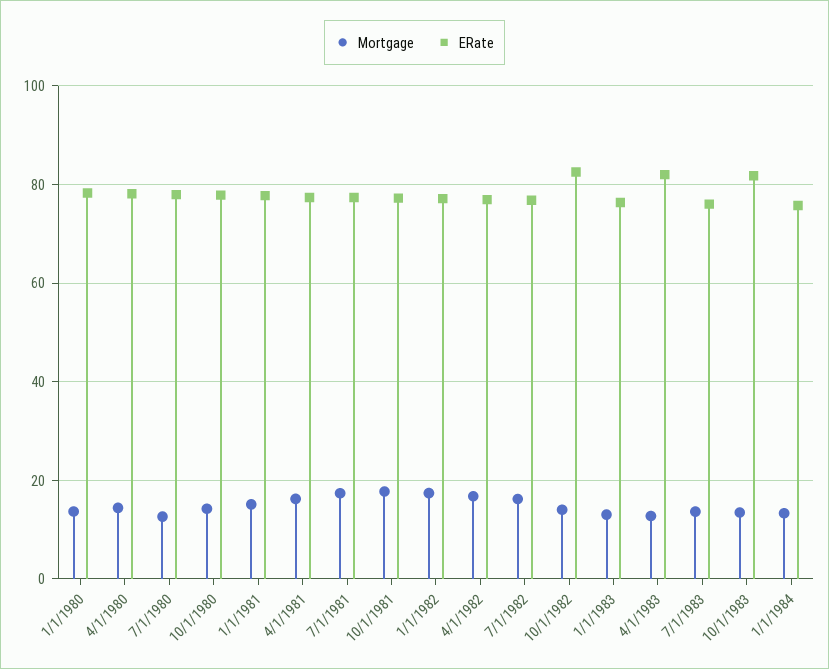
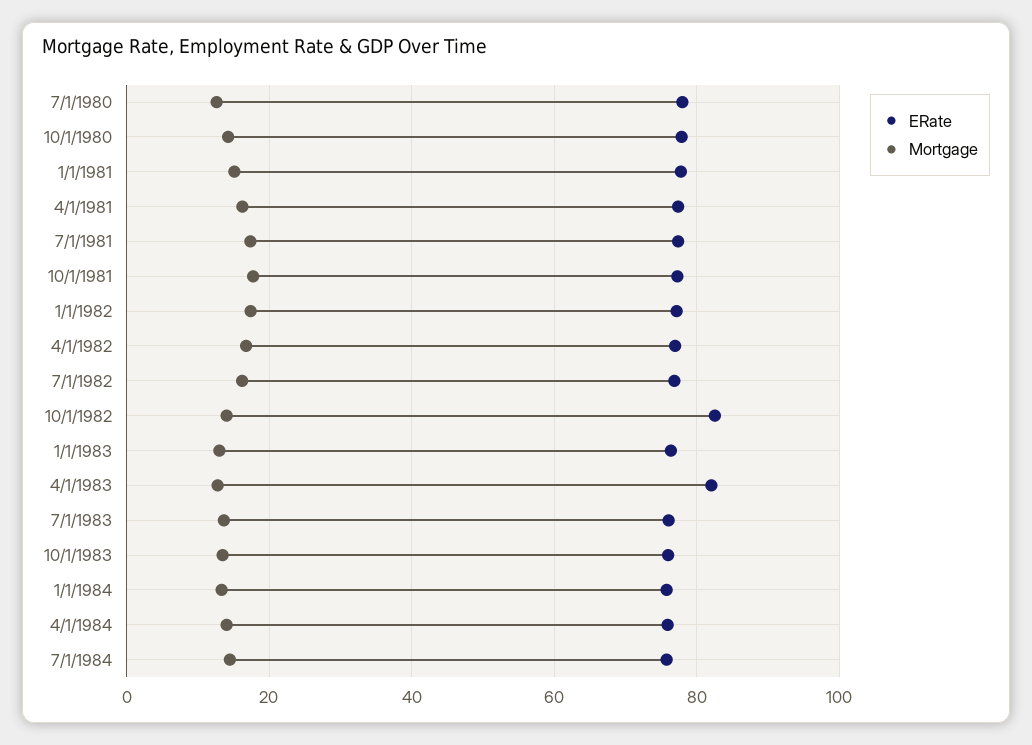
Mortgage, 1/1/1980: 14 -> none
ERate, 1/1/1980: 78 -> none
Mortgage, 4/1/1980: 14 -> none
ERate, 4/1/1980: 78 -> none
ERate, 10/1/1983: 82 -> 76
ERate, 4/1/1984: none -> 76
Mortgage, 4/1/1984: none -> 14
ERate, 7/1/1984: none -> 76
Mortgage, 7/1/1984: none -> 14

